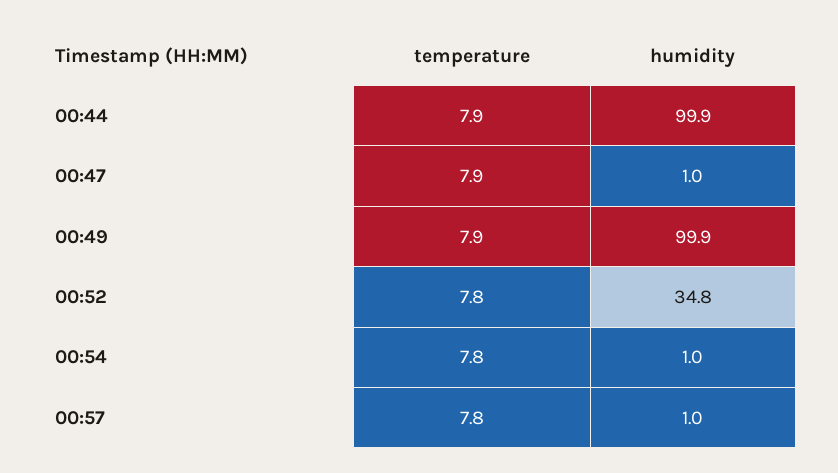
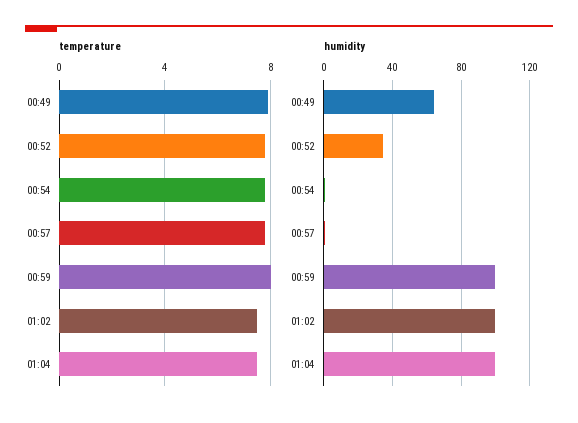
temperature, 00:44: 7.9 -> none
humidity, 00:44: 99.9 -> none
temperature, 00:47: 7.9 -> none
humidity, 00:47: 1 -> none
humidity, 00:49: 99.9 -> 65
temperature, 00:59: none -> 8
temperature, 01:02: none -> 7.5
temperature, 01:04: none -> 7.5
humidity, 00:59: none -> 100
humidity, 01:02: none -> 100
humidity, 01:04: none -> 100

